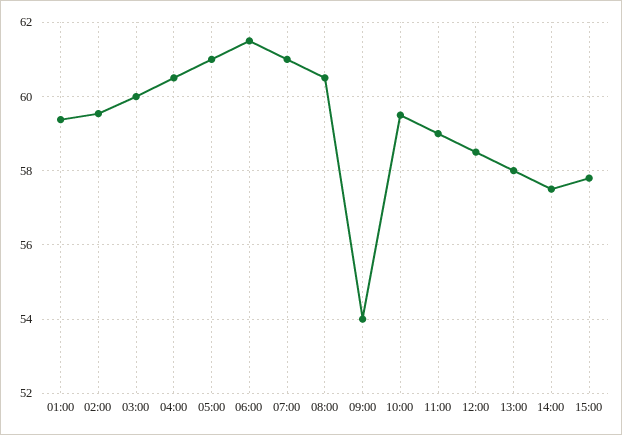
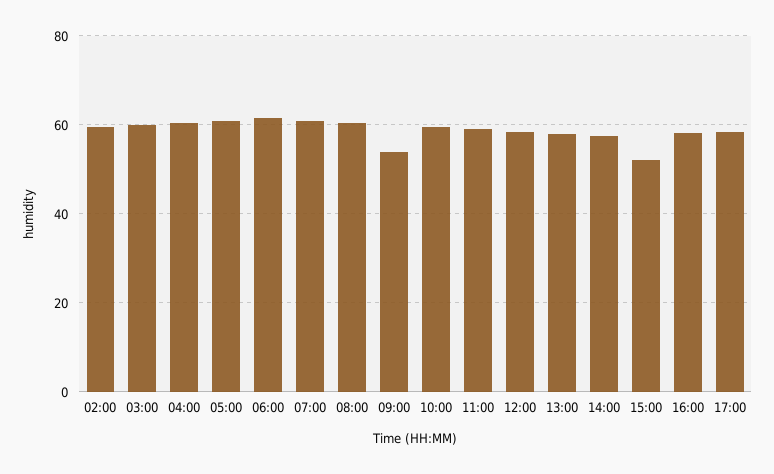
01:00: 59.4 -> none
15:00: 57.8 -> 52
16:00: none -> 58
17:00: none -> 58

